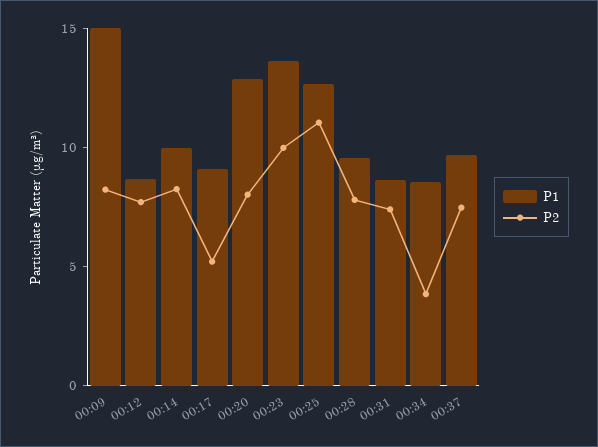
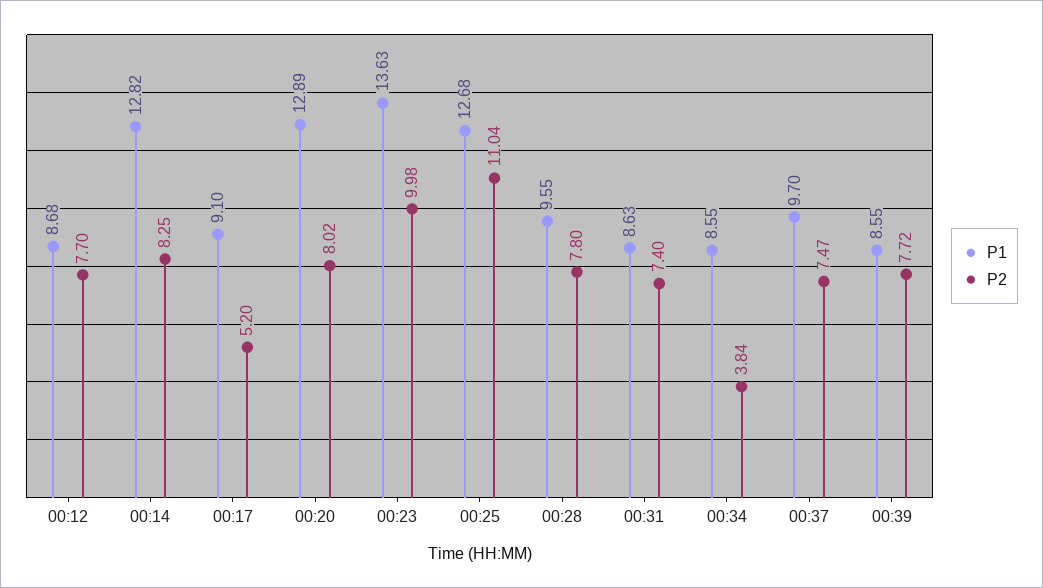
P1, 00:09: 15 -> none
P2, 00:09: 8 -> none
P1, 00:14: 10 -> 12.82
P1, 00:39: none -> 8.55
P2, 00:39: none -> 7.72

